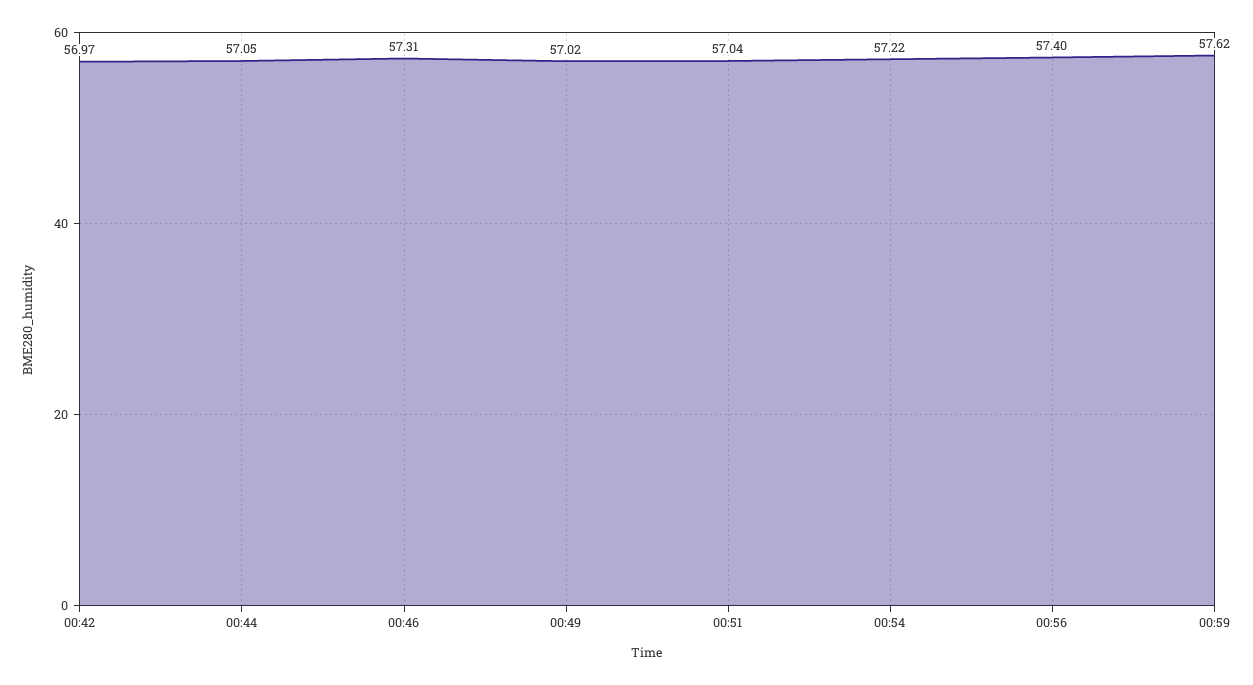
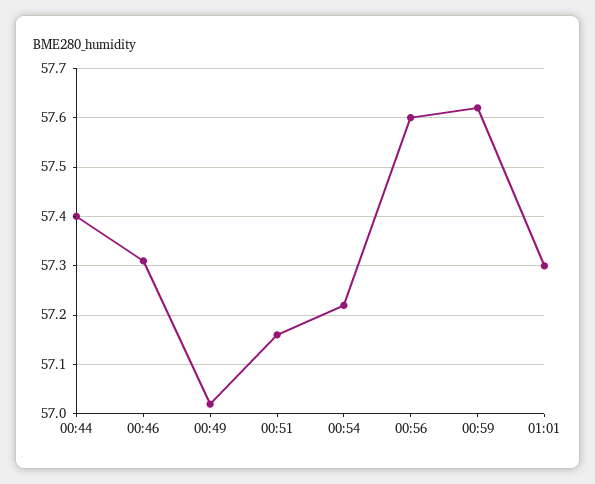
00:42: 56.97 -> none
00:44: 57.05 -> 57.4
00:51: 57.04 -> 57.15
00:56: 57.4 -> 57.6
01:01: none -> 57.3

